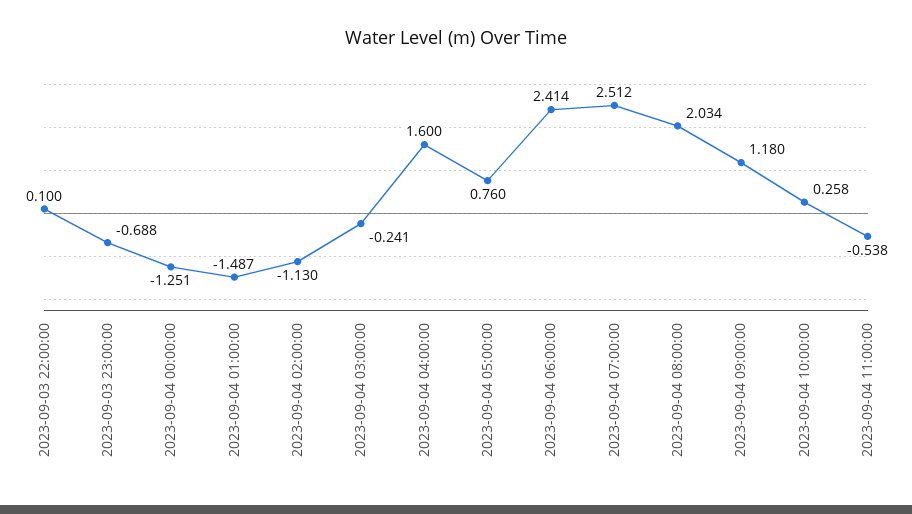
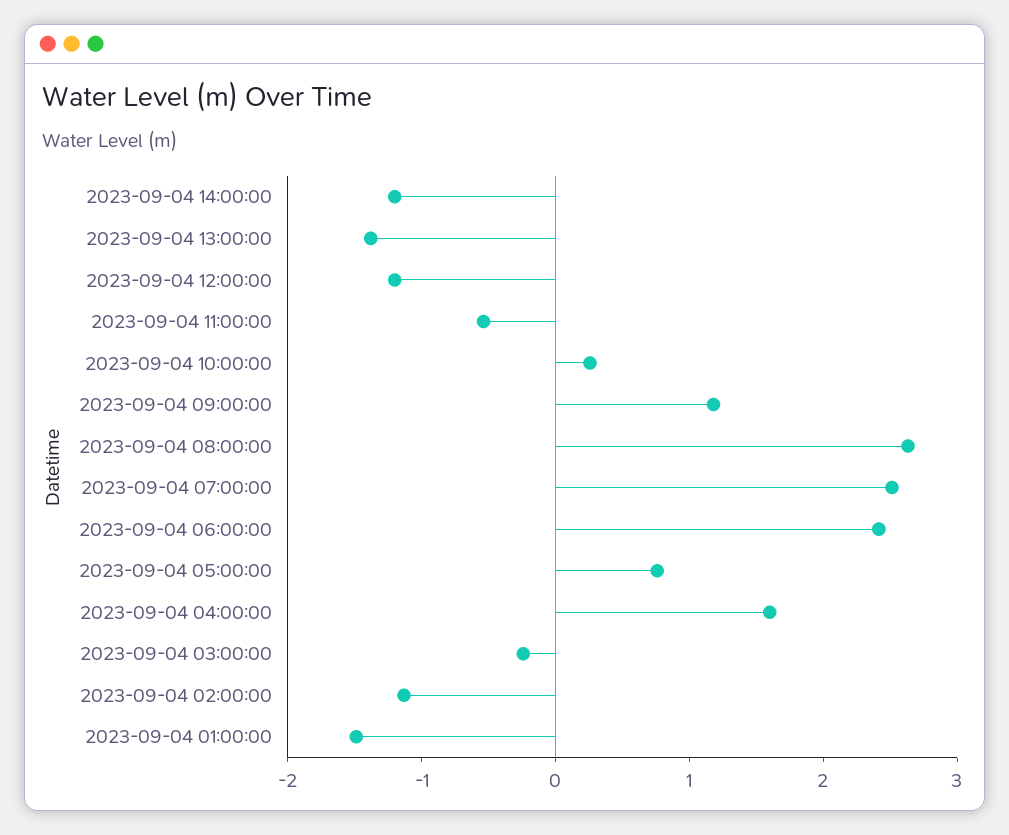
2023-09-03 22:00:00: 0.1 -> none
2023-09-03 23:00:00: -0.688 -> none
2023-09-04 00:00:00: -1.251 -> none
2023-09-04 08:00:00: 2.034 -> 2.6
2023-09-04 14:00:00: none -> -1.2
2023-09-04 13:00:00: none -> -1.4
2023-09-04 12:00:00: none -> -1.2

